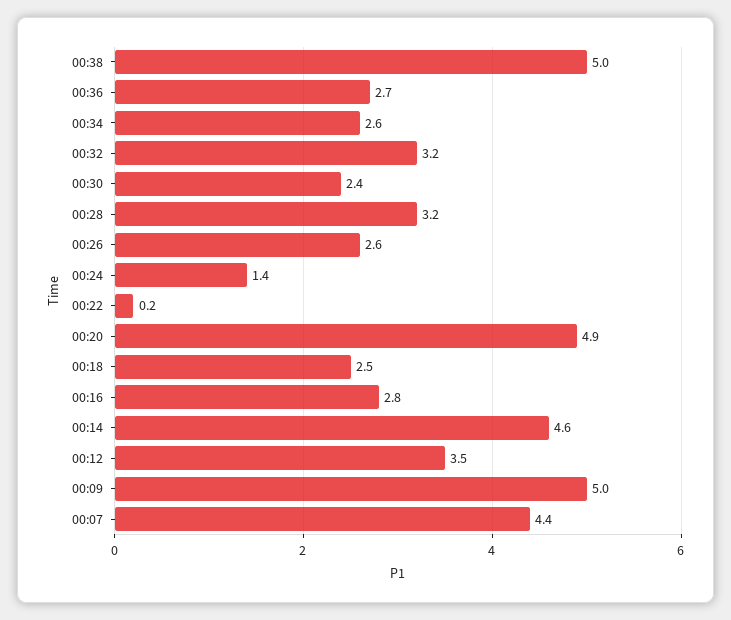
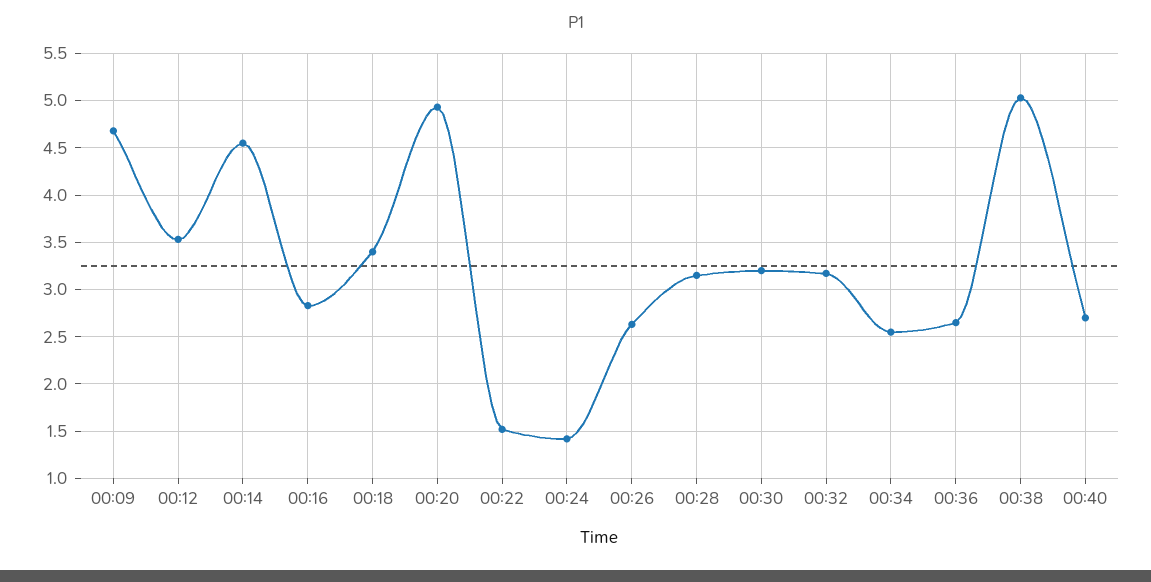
00:30: 2.4 -> 3.2
00:22: 0.2 -> 1.5
00:18: 2.5 -> 3.4
00:09: 5 -> 4.7
00:07: 4.4 -> none
00:40: none -> 2.7

